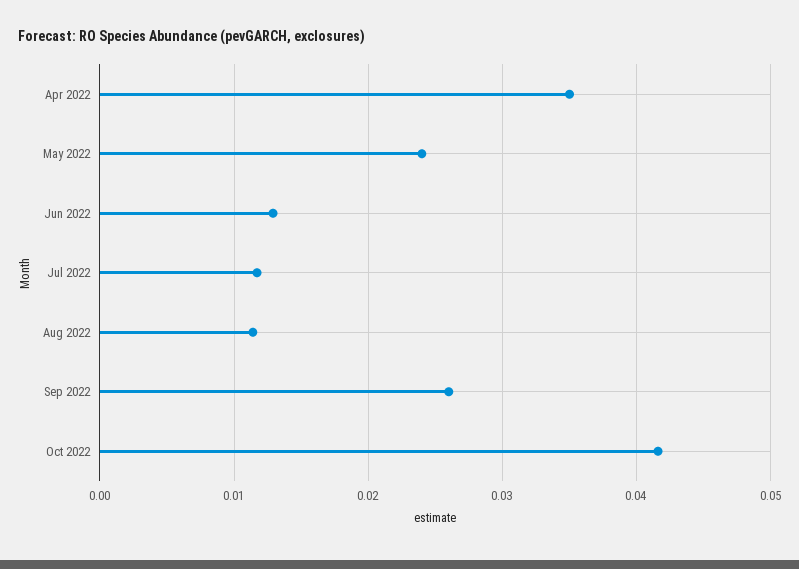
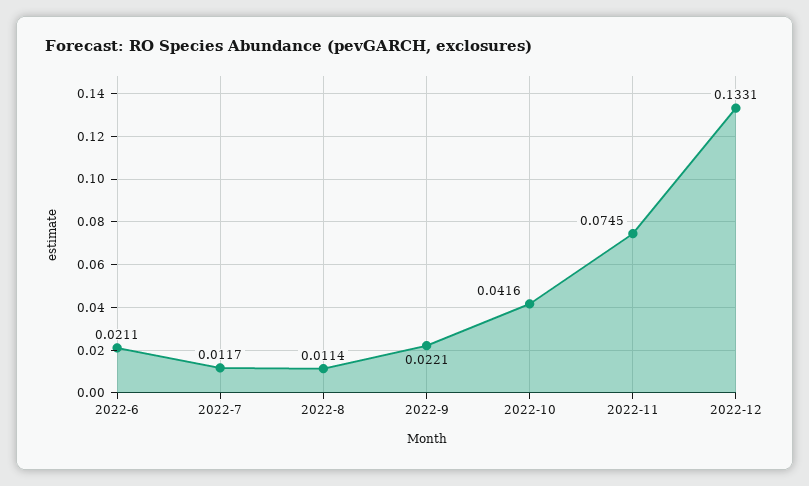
Apr 2022: 0.035 -> none
May 2022: 0.024 -> none
Jun 2022: 0.013 -> 0.0211
Sep 2022: 0.026 -> 0.0221
2022-11: none -> 0.0745
2022-12: none -> 0.1331

